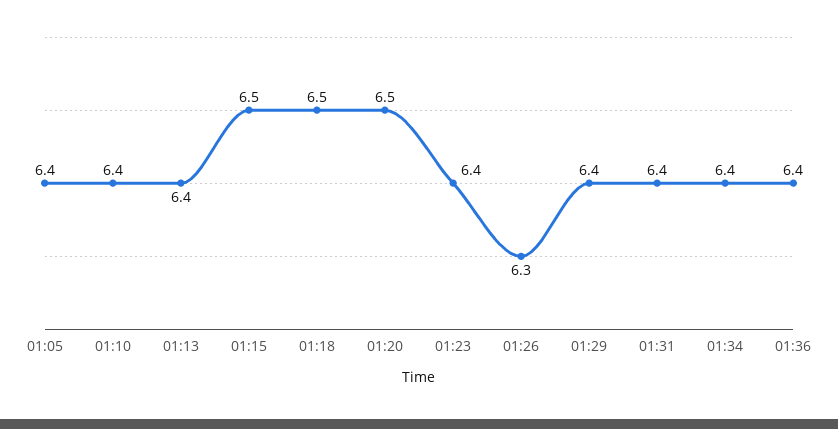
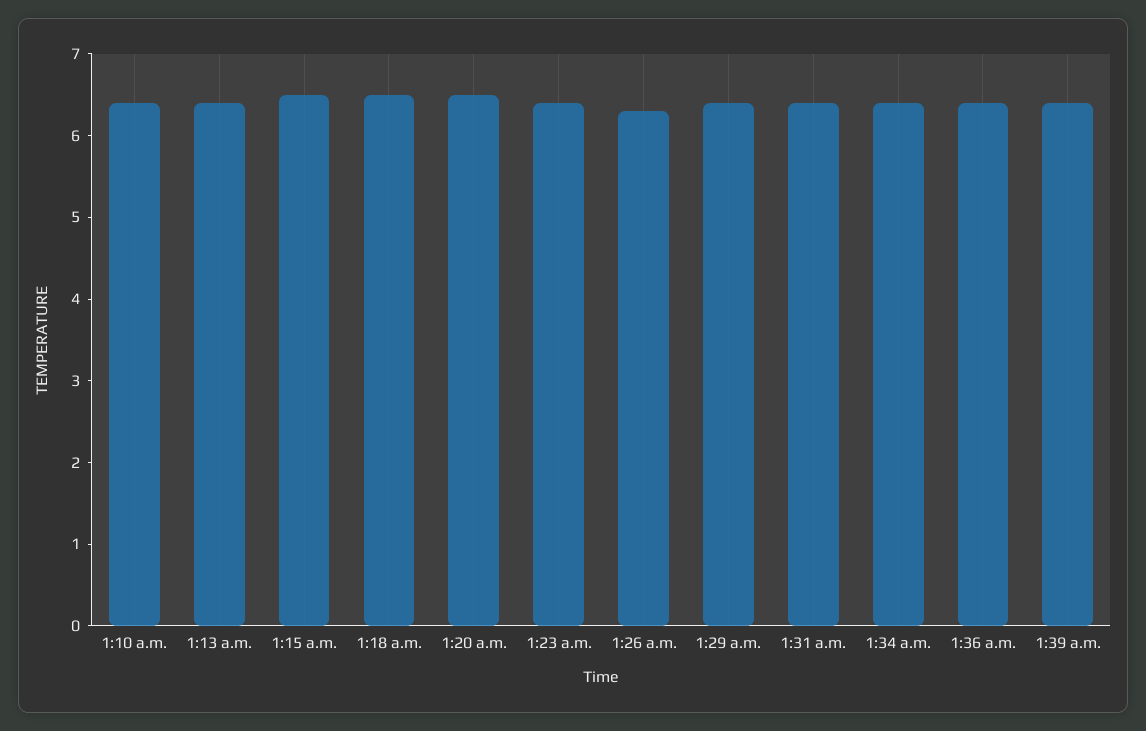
01:05: 6.4 -> none
1:39 a.m.: none -> 6.4

